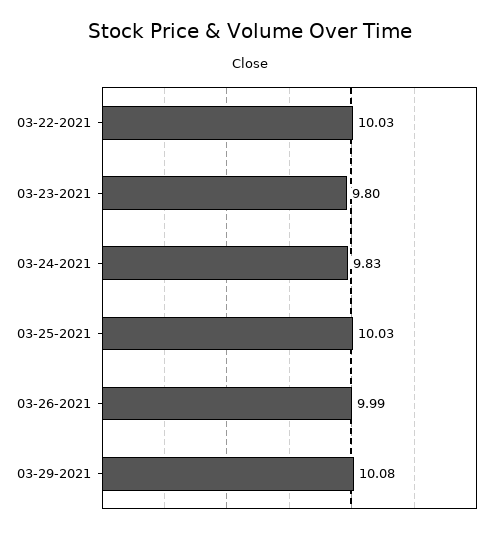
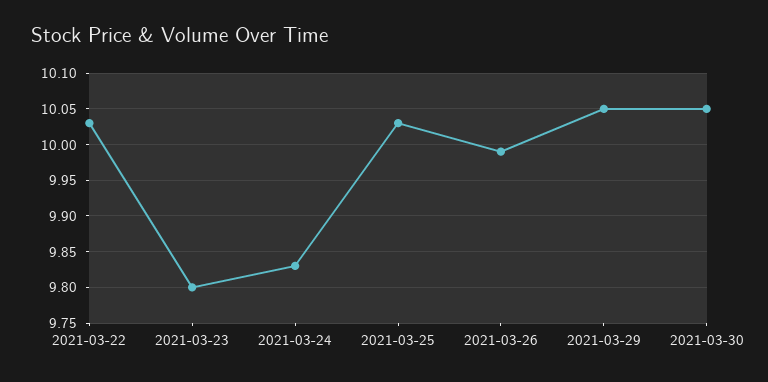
03-29-2021: 10.08 -> 10.05
2021-03-30: none -> 10.05

